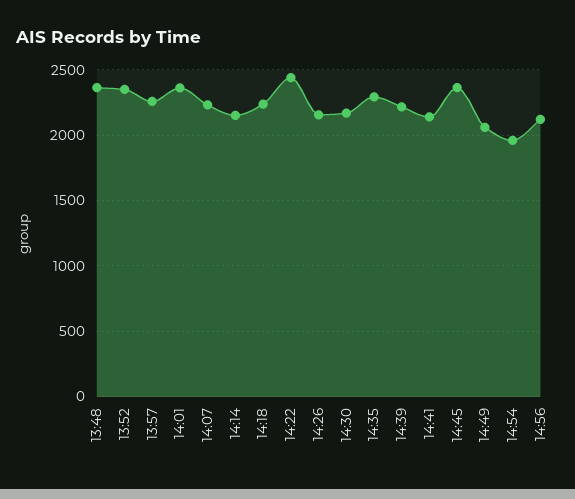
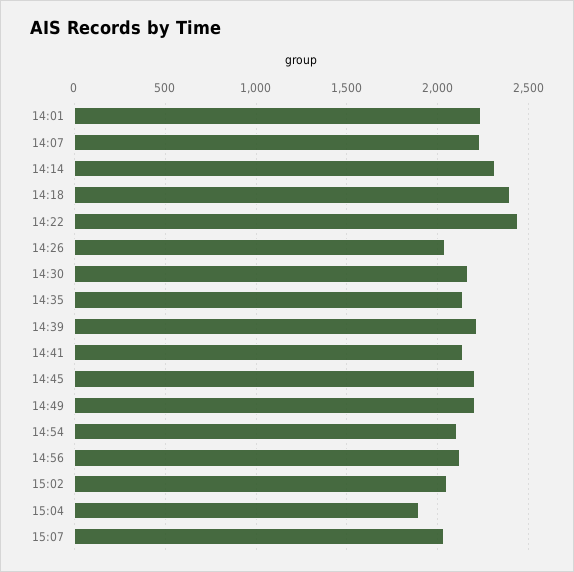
13:48: 2350 -> none
13:52: 2350 -> none
13:57: 2250 -> none
14:01: 2350 -> 2250
14:14: 2150 -> 2300
14:18: 2250 -> 2400
14:26: 2150 -> 2050
14:35: 2300 -> 2150
14:45: 2350 -> 2200
14:49: 2050 -> 2200
14:54: 1950 -> 2100
15:02: none -> 2050
15:04: none -> 1900
15:07: none -> 2050

